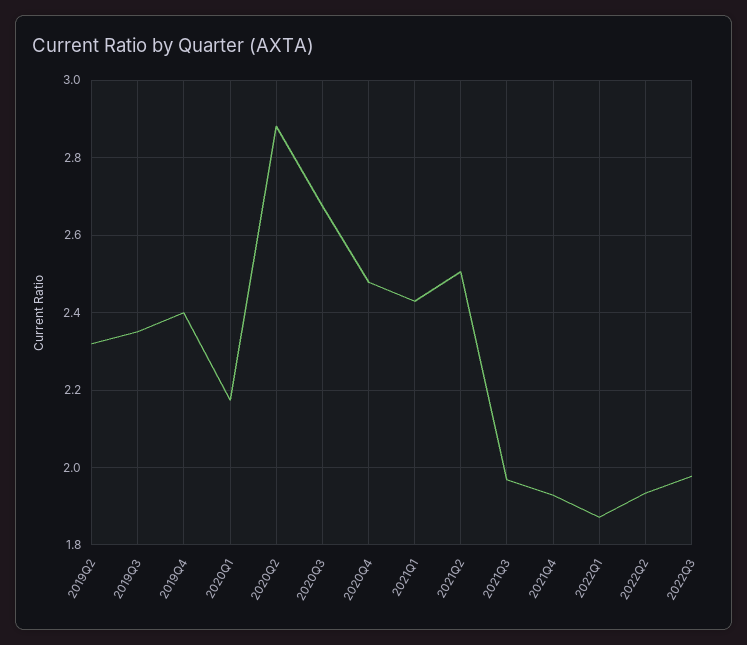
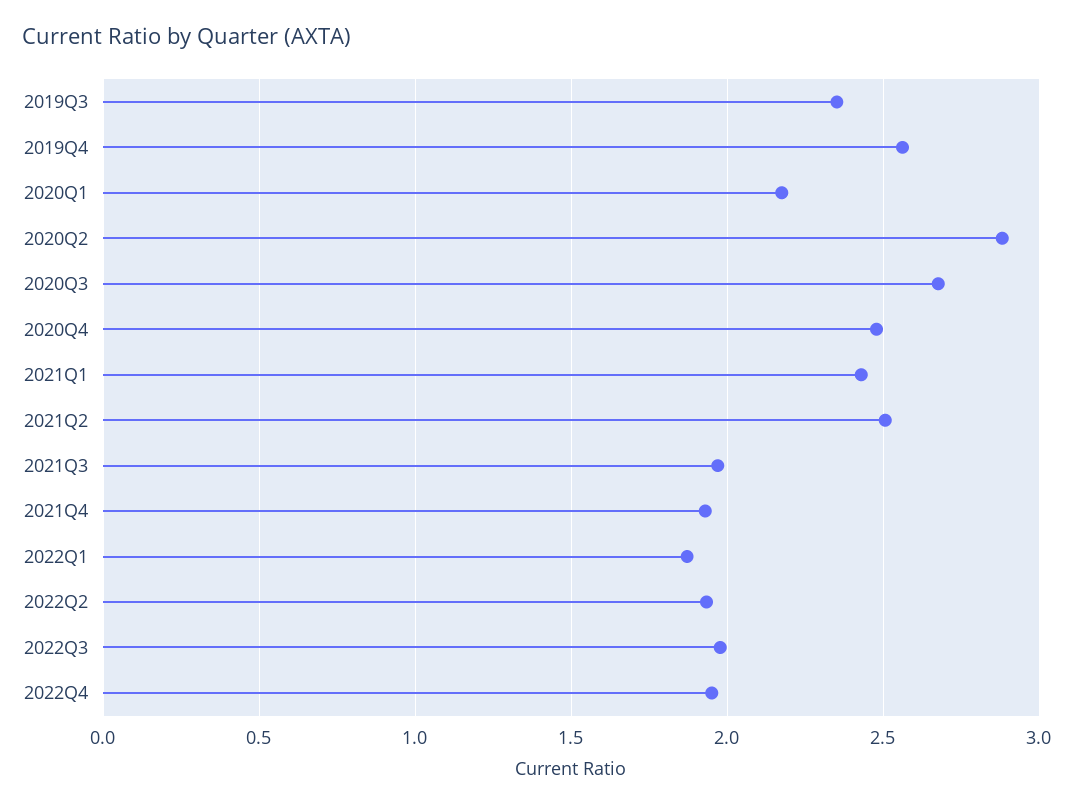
2019Q2: 2.32 -> none
2019Q4: 2.4 -> 2.55
2022Q4: none -> 1.95

